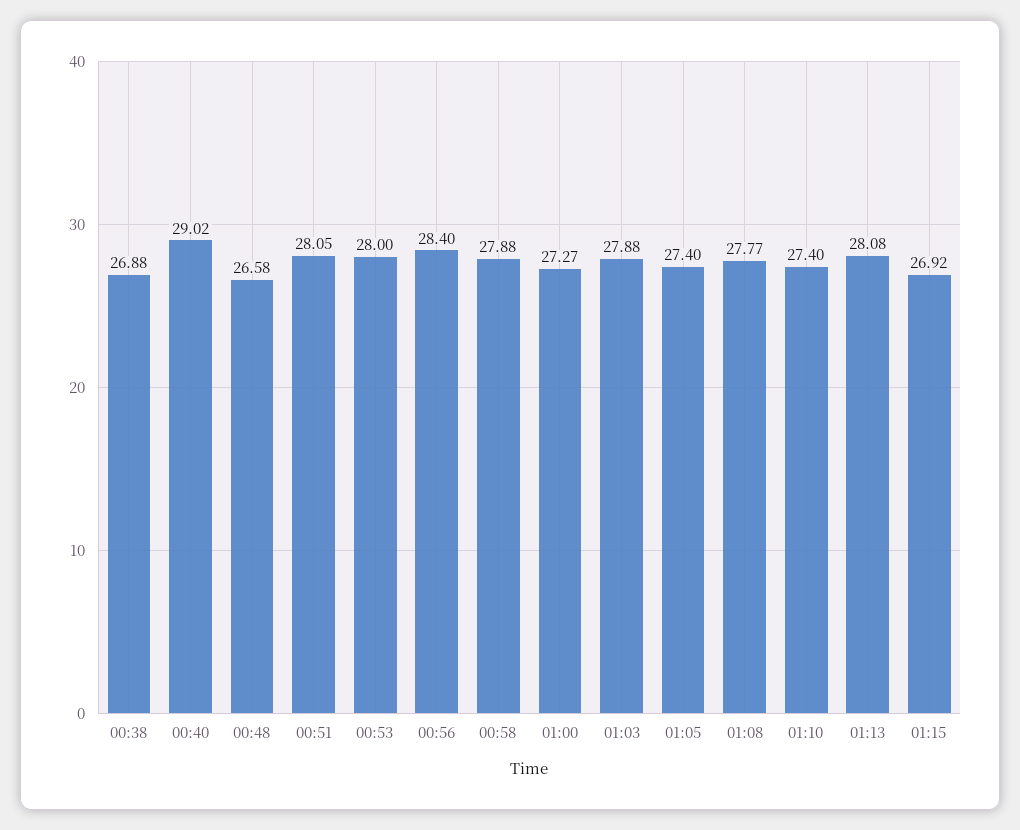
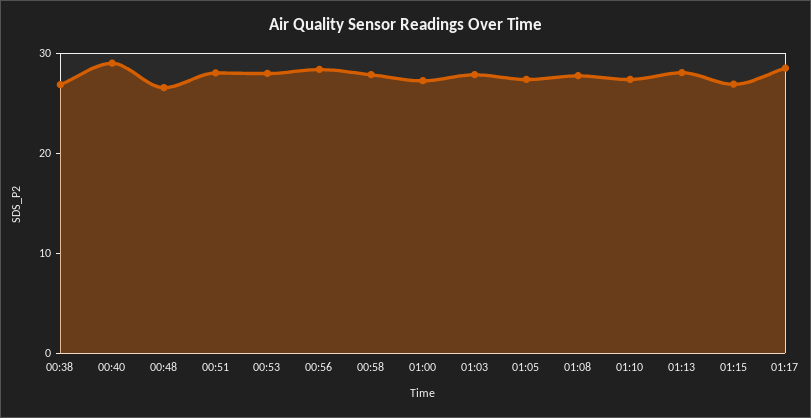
01:17: none -> 28

